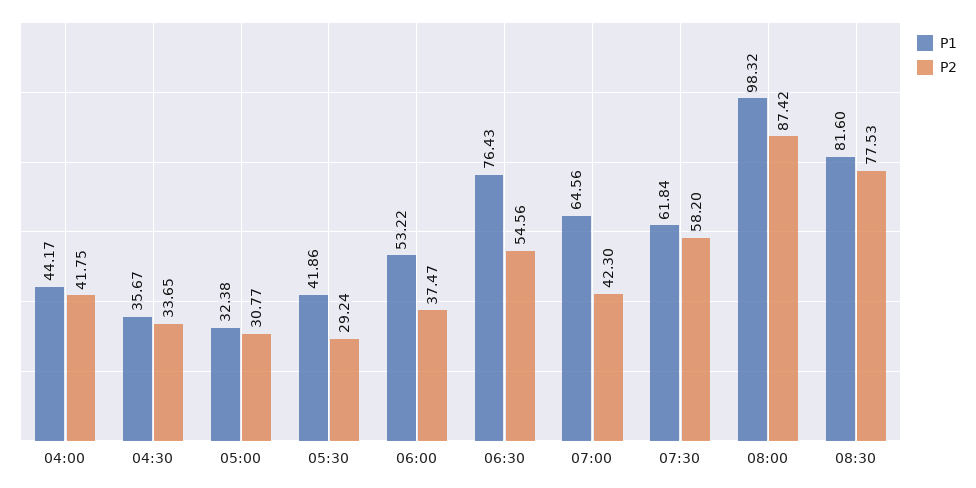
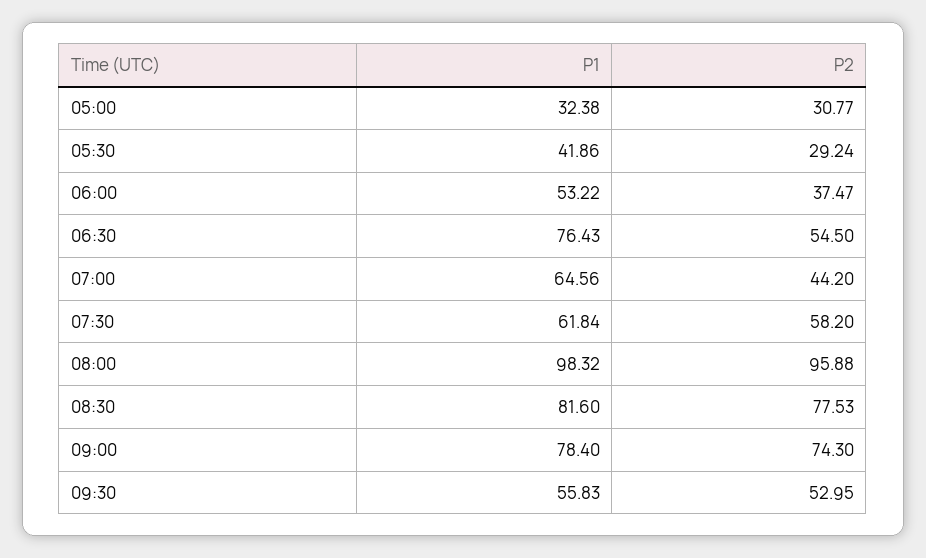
P1, 04:00: 44.17 -> none
P2, 04:00: 41.75 -> none
P1, 04:30: 35.67 -> none
P2, 04:30: 33.65 -> none
P2, 06:30: 54.56 -> 54.5
P2, 07:00: 42.3 -> 44.2
P2, 08:00: 87.42 -> 95.88
P1, 09:00: none -> 78.4
P2, 09:00: none -> 74.3
P1, 09:30: none -> 55.83
P2, 09:30: none -> 52.95

